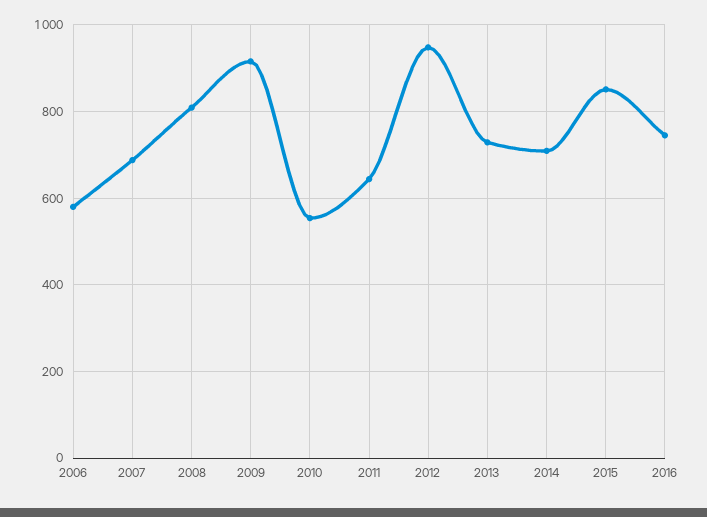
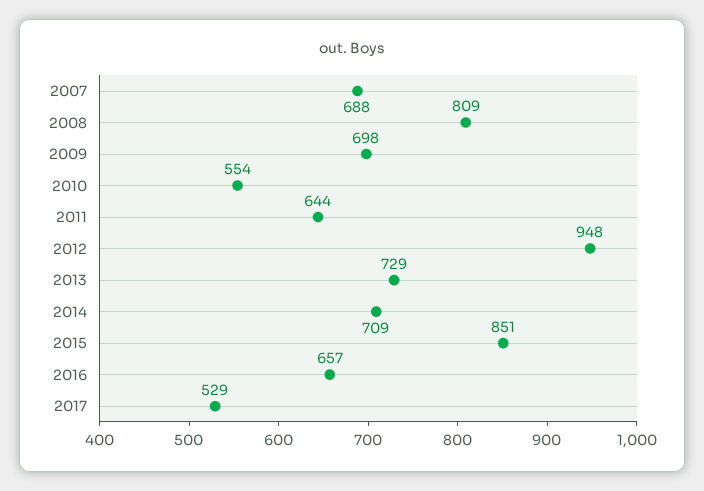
2006: 580 -> none
2009: 920 -> 698
2016: 740 -> 657
2017: none -> 529

